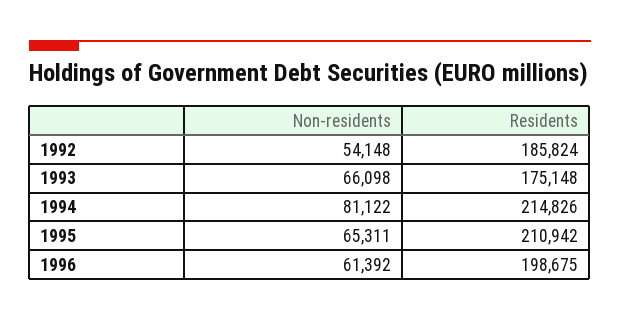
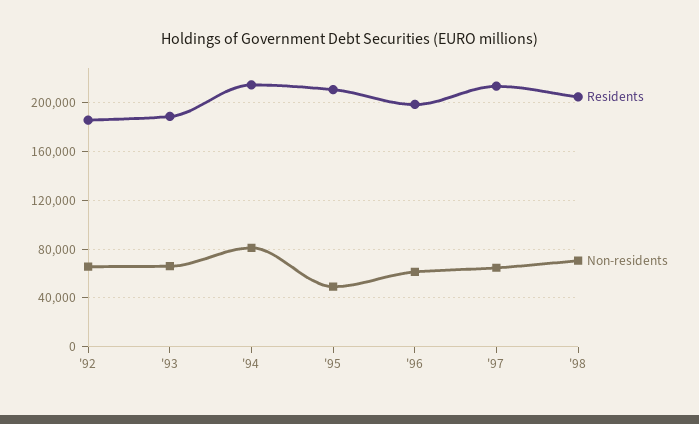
Non-residents, 1992: 54148 -> 65000
Residents, 1993: 175148 -> 190000
Non-residents, 1995: 65311 -> 50000
Residents, '97: none -> 215000
Non-residents, '97: none -> 65000
Residents, '98: none -> 205000
Non-residents, '98: none -> 70000

